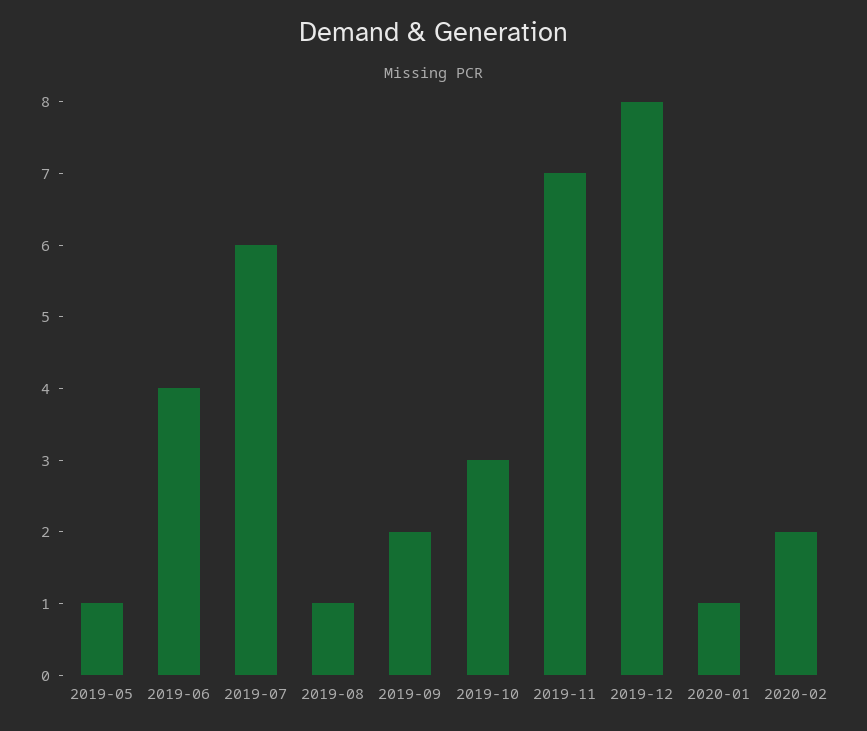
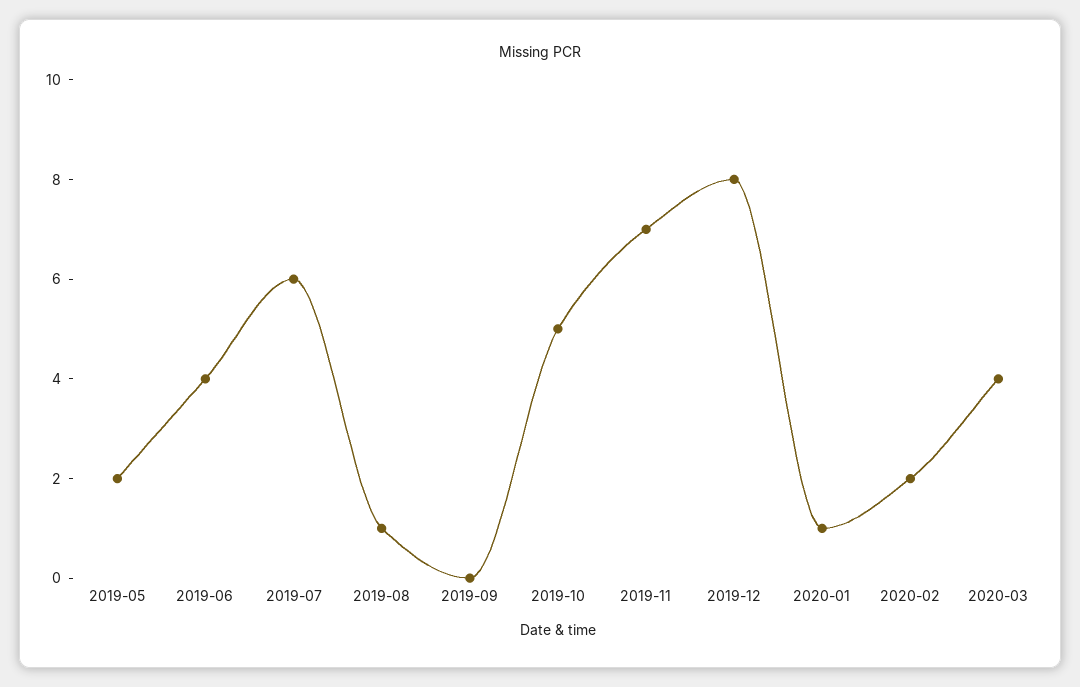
2019-05: 1 -> 2
2019-09: 2 -> 0
2019-10: 3 -> 5
2020-03: none -> 4

